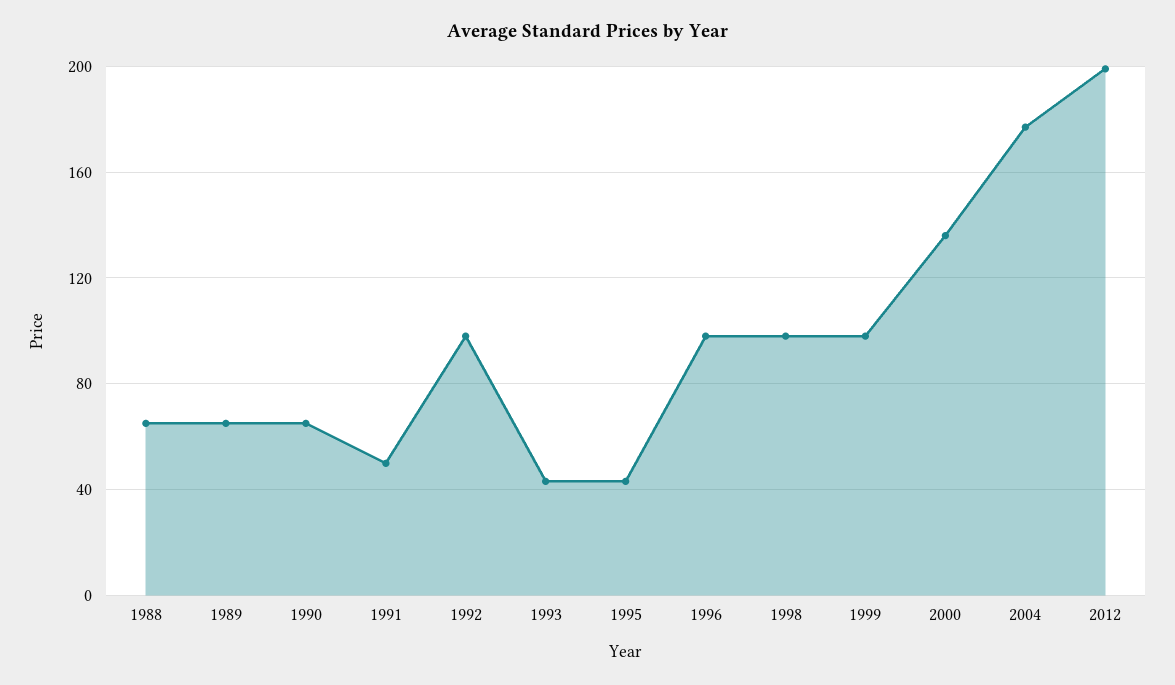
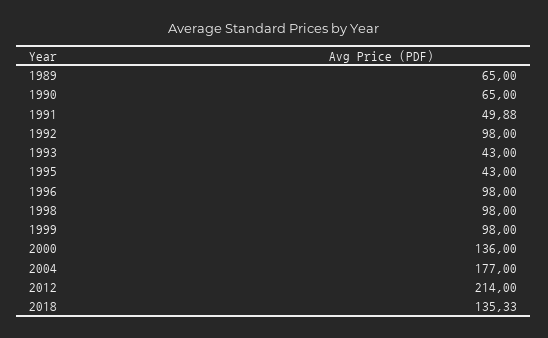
1988: 65 -> none
2012: 200 -> 214
2018: none -> 135.33

